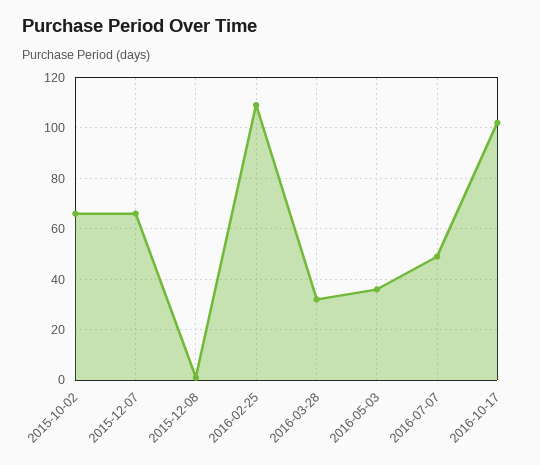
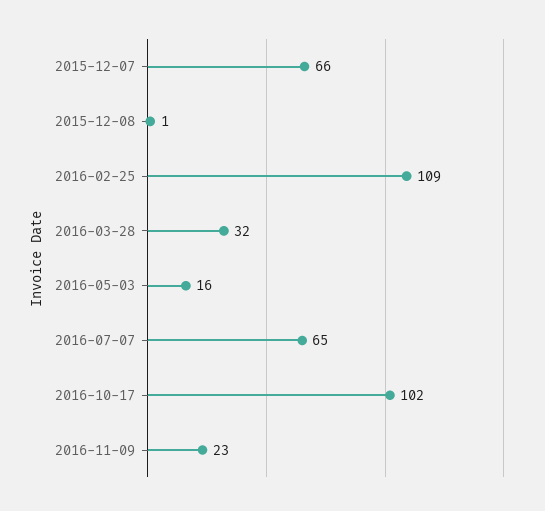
2015-10-02: 65 -> none
2016-05-03: 35 -> 16
2016-07-07: 50 -> 65
2016-11-09: none -> 23

